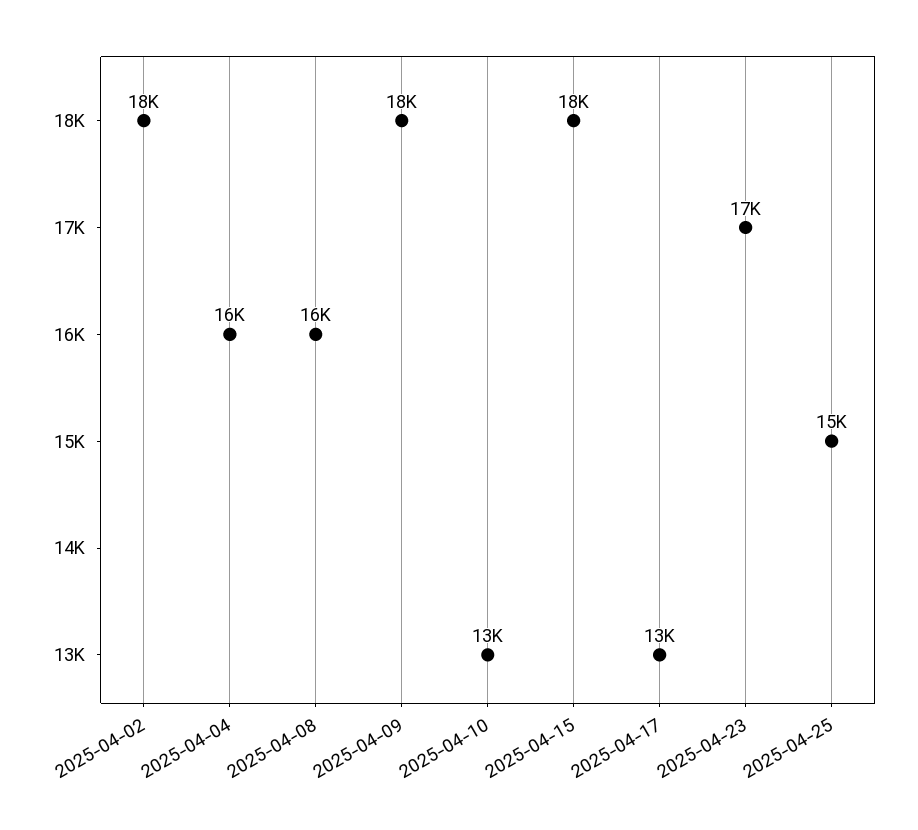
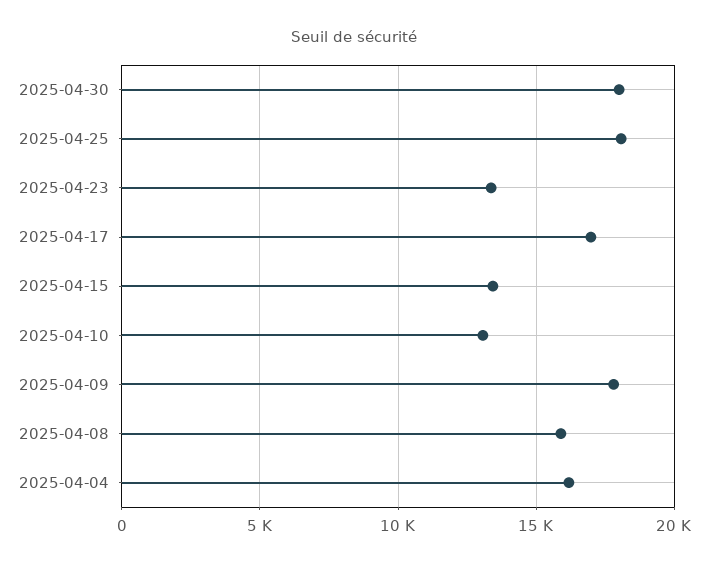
2025-04-02: 18000 -> none
2025-04-15: 18000 -> 13500
2025-04-17: 13000 -> 17000
2025-04-23: 17000 -> 13500
2025-04-25: 15000 -> 18000
2025-04-30: none -> 18000

